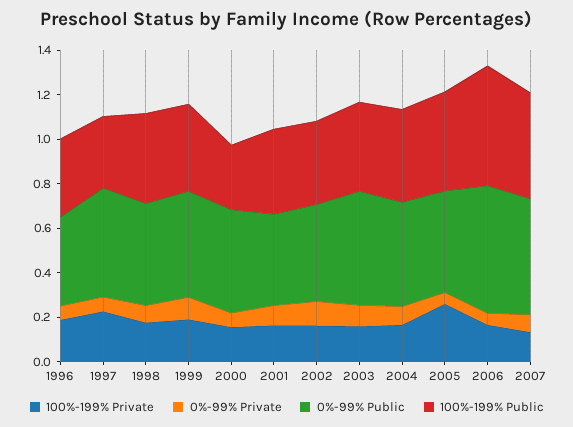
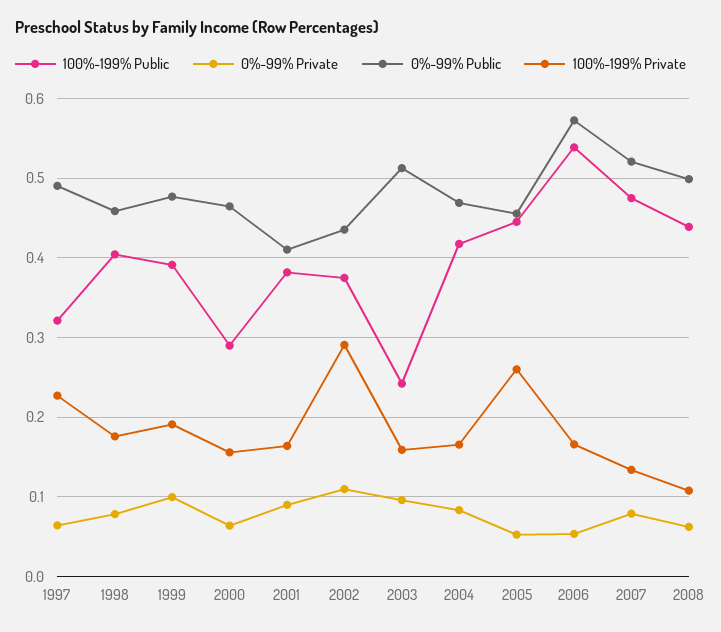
100%-199% Private, 1996: 0.2 -> none
0%-99% Private, 1996: 0.05 -> none
0%-99% Public, 1996: 0.4 -> none
100%-199% Public, 1996: 0.35 -> none
100%-199% Private, 2002: 0.15 -> 0.29
100%-199% Public, 2003: 0.4 -> 0.24
100%-199% Public, 2008: none -> 0.44
0%-99% Private, 2008: none -> 0.06
0%-99% Public, 2008: none -> 0.5
100%-199% Private, 2008: none -> 0.11

